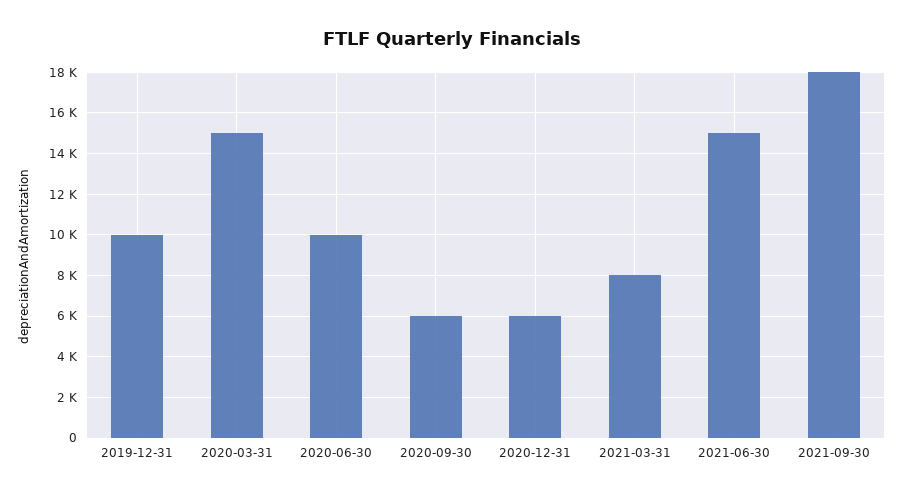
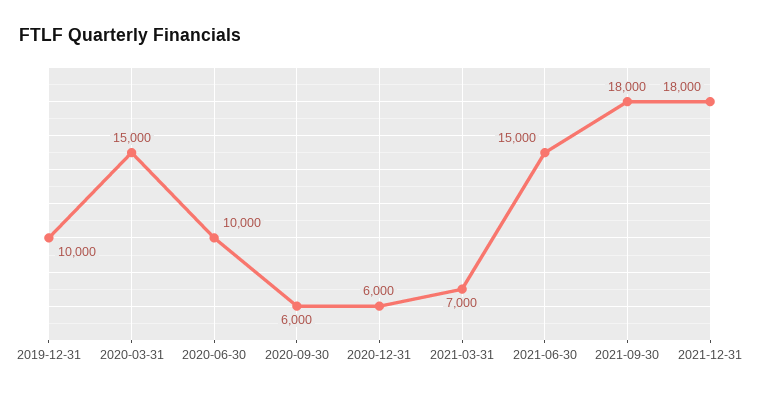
2021-03-31: 8000 -> 7000
2021-12-31: none -> 18000

